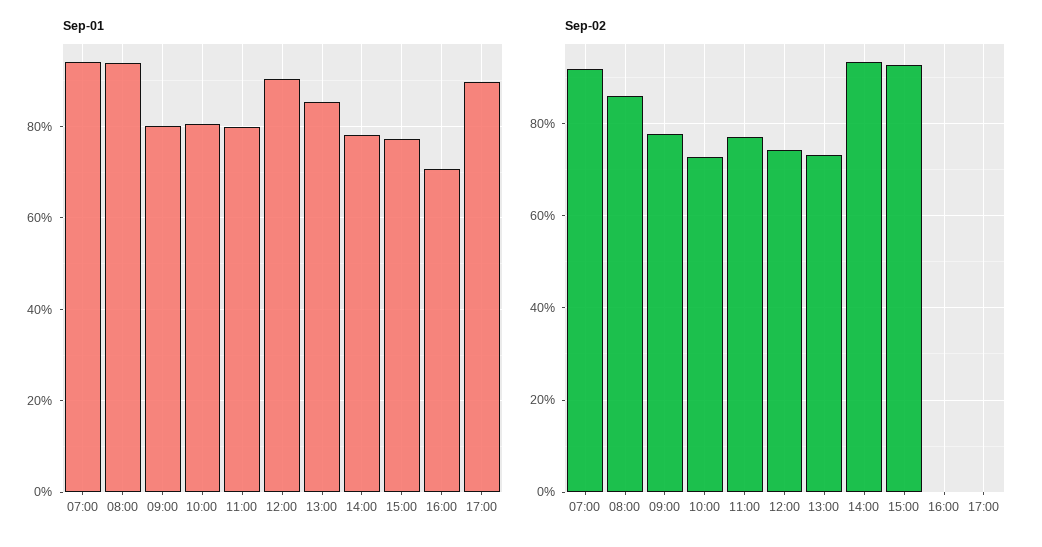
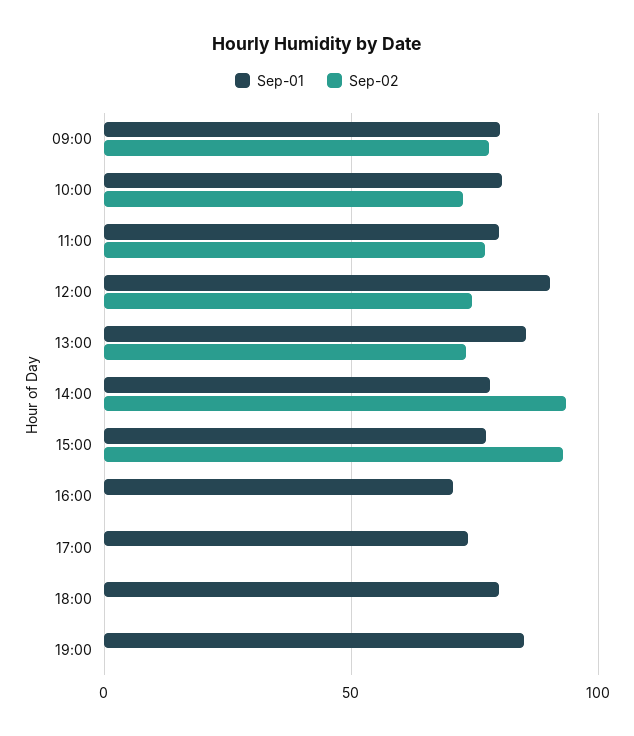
Sep-01, 07:00: 94 -> none
Sep-01, 08:00: 94 -> none
Sep-01, 17:00: 90 -> 75
Sep-02, 07:00: 92 -> none
Sep-02, 08:00: 86 -> none
Sep-01, 18:00: none -> 80
Sep-02, 18:00: none -> 0
Sep-01, 19:00: none -> 85
Sep-02, 19:00: none -> 0

